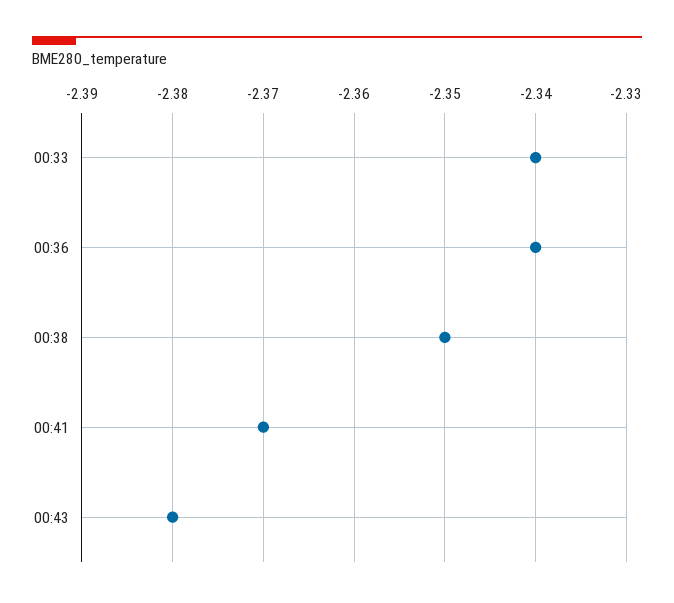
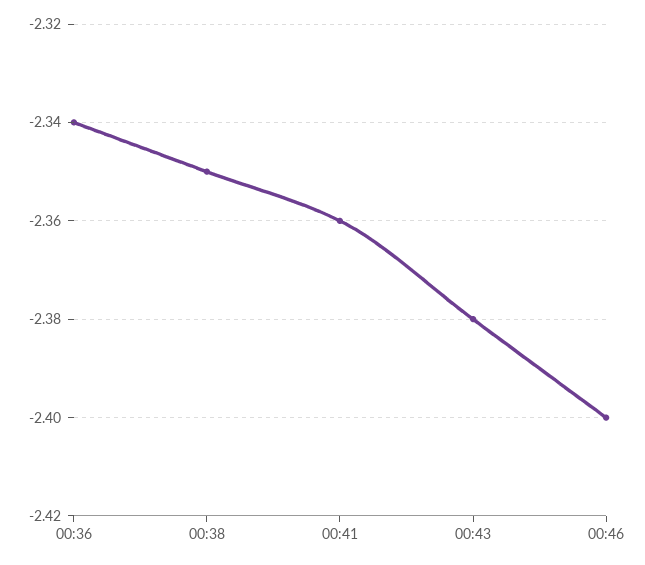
00:33: -2.34 -> none
00:41: -2.37 -> -2.36
00:46: none -> -2.4

